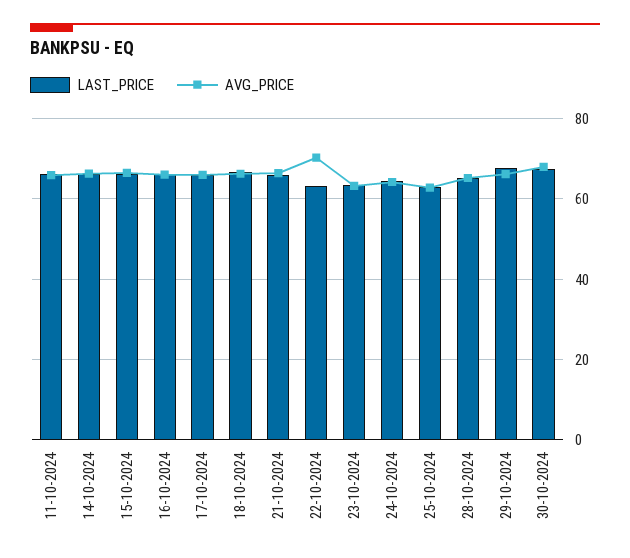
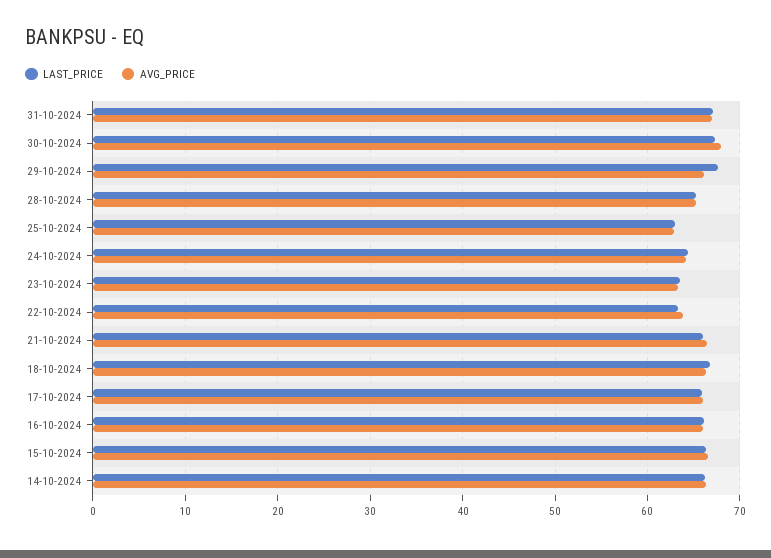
LAST_PRICE, 11-10-2024: 66 -> none
AVG_PRICE, 11-10-2024: 66 -> none
AVG_PRICE, 22-10-2024: 70 -> 64
LAST_PRICE, 31-10-2024: none -> 67
AVG_PRICE, 31-10-2024: none -> 67

